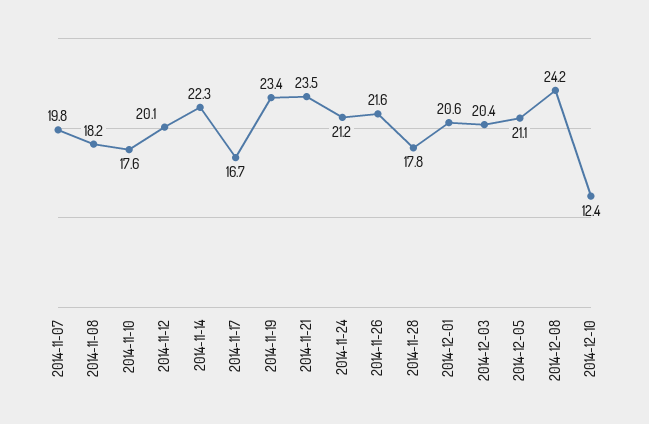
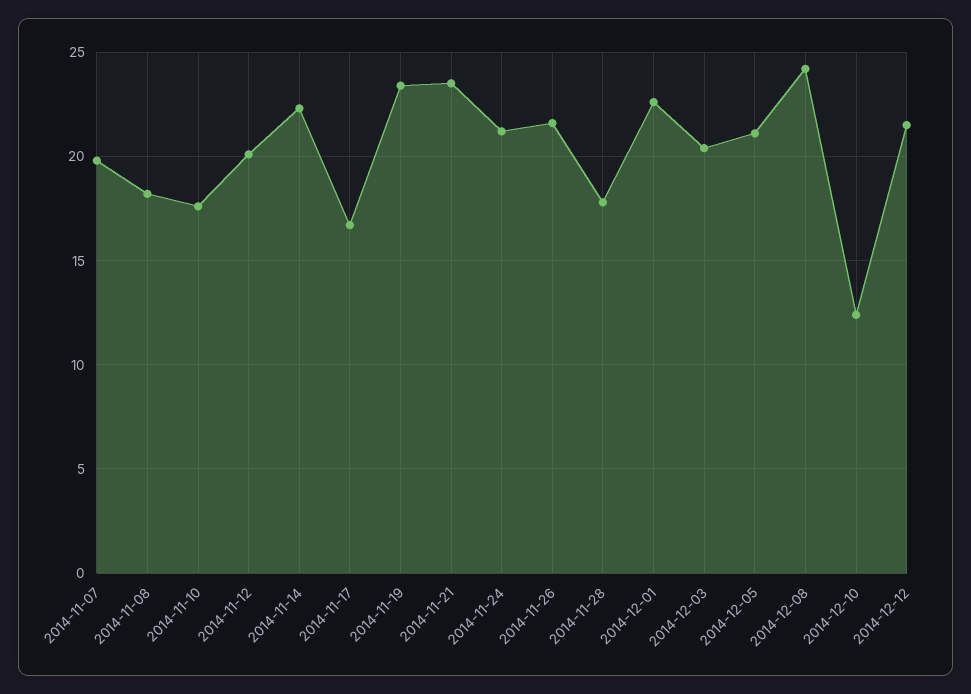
2014-12-01: 20.6 -> 22.5
2014-12-12: none -> 21.5

